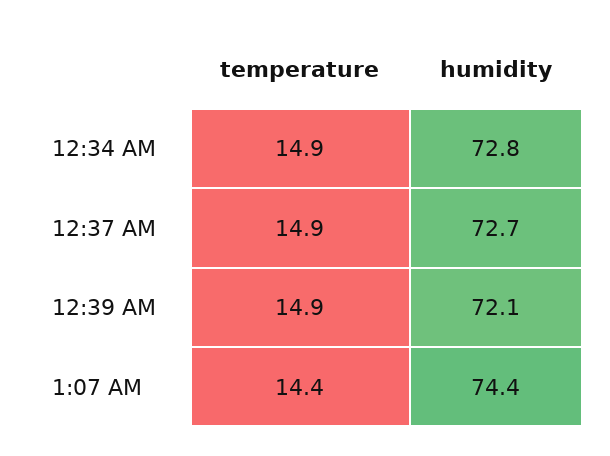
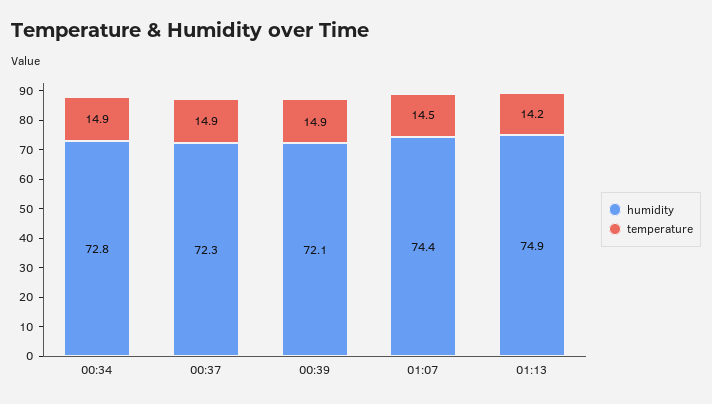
humidity, 12:37 AM: 72.7 -> 72.3
temperature, 1:07 AM: 14.4 -> 14.5
humidity, 01:13: none -> 74.9
temperature, 01:13: none -> 14.2

